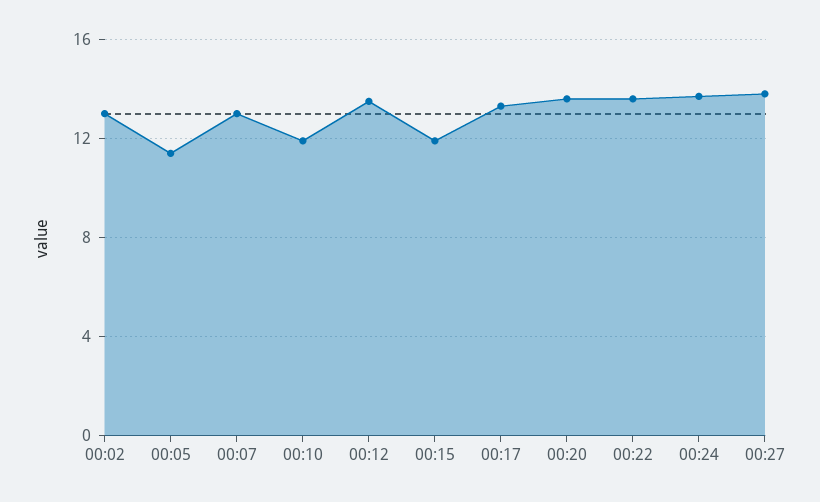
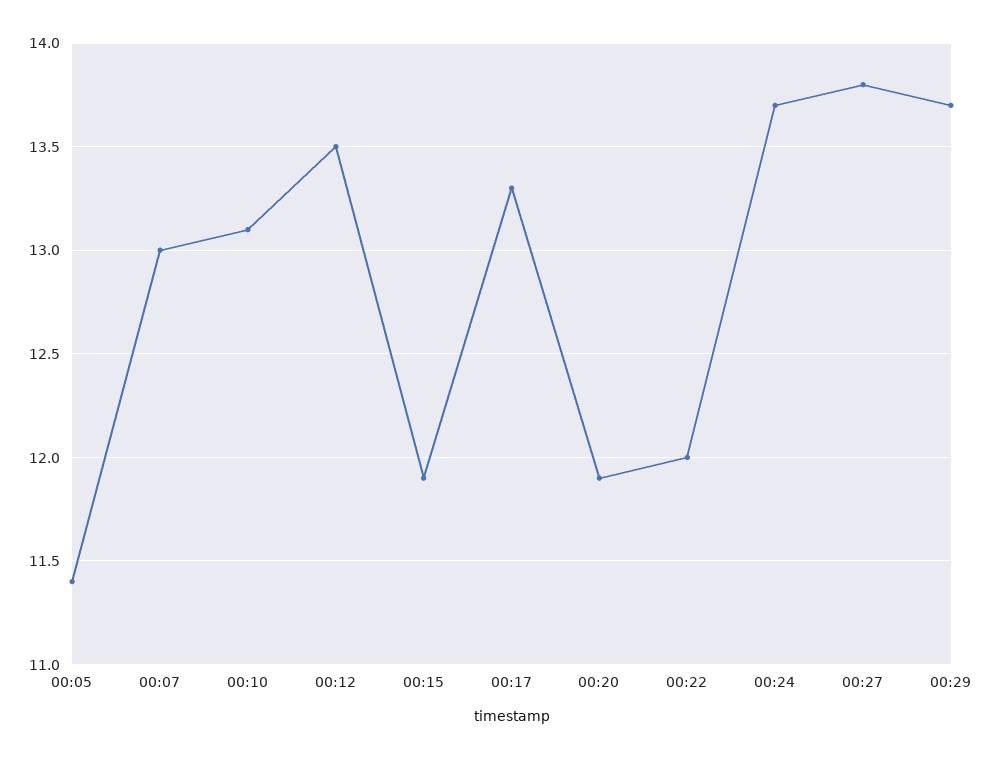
00:02: 13 -> none
00:10: 12 -> 13.1
00:20: 13.5 -> 11.9
00:22: 13.5 -> 12
00:29: none -> 13.7

